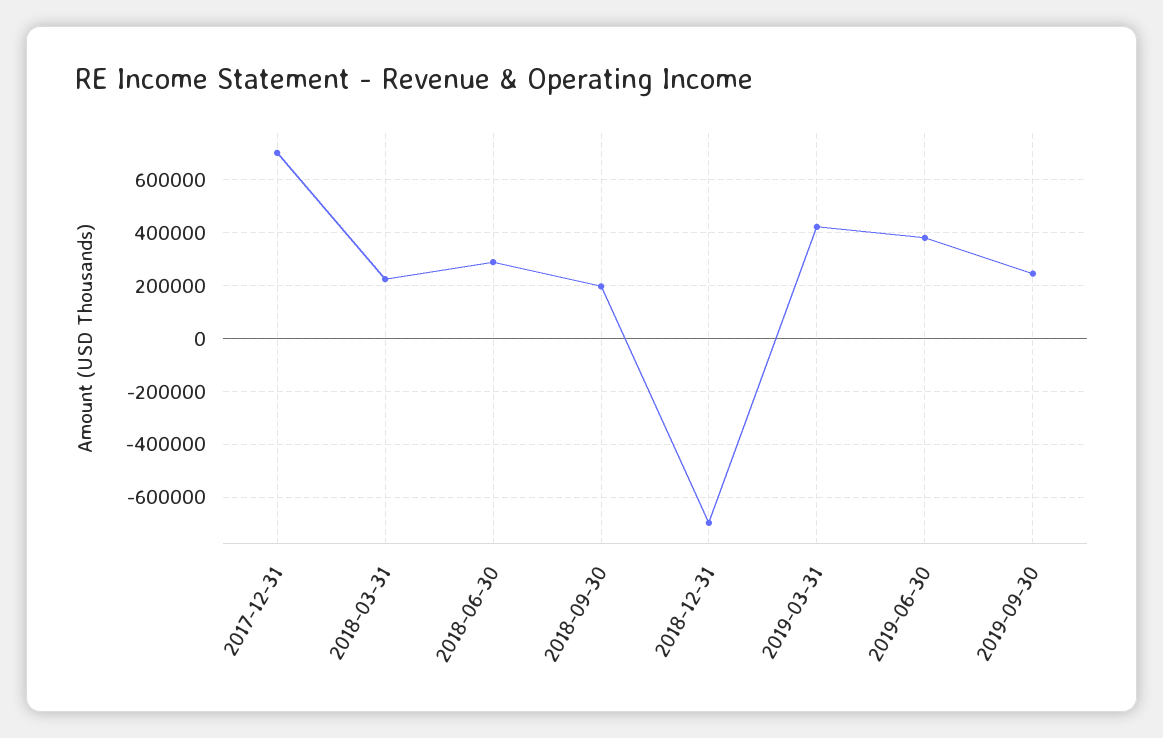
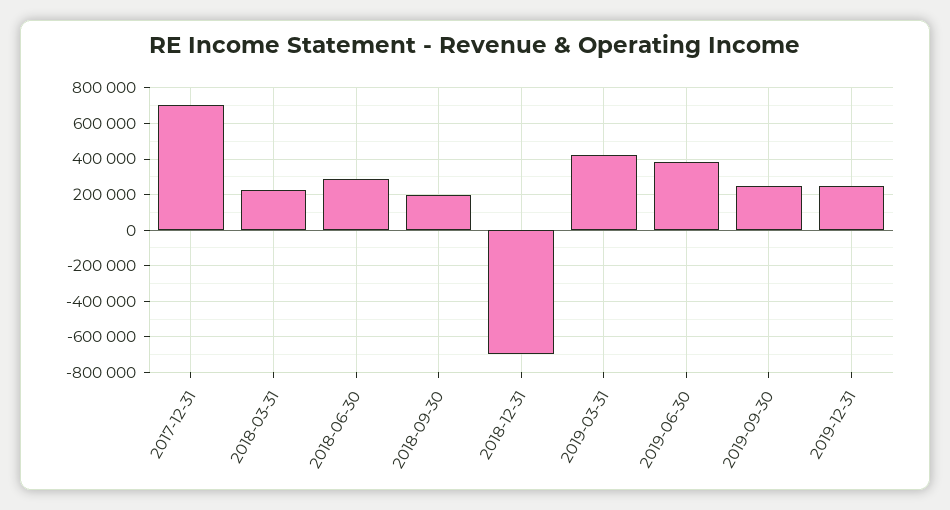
2019-12-31: none -> 250000

